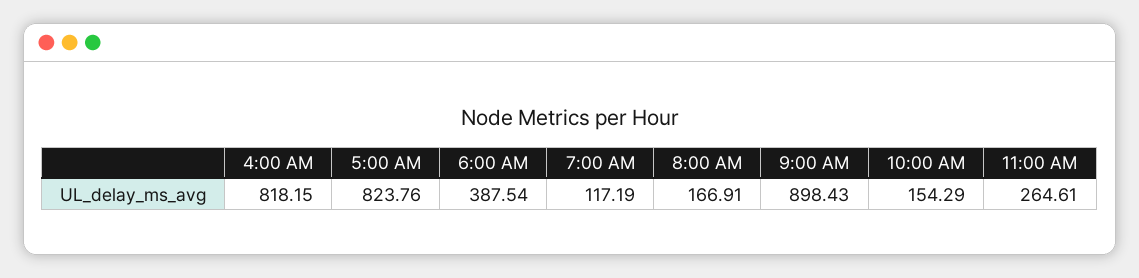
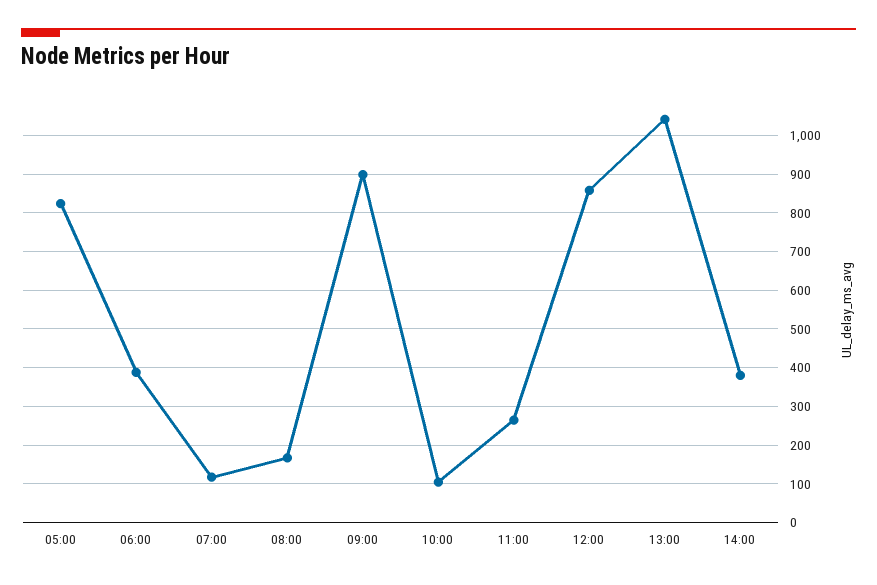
4:00 AM: 818.15 -> none
10:00 AM: 154.29 -> 100
12:00: none -> 860
13:00: none -> 1040
14:00: none -> 380

